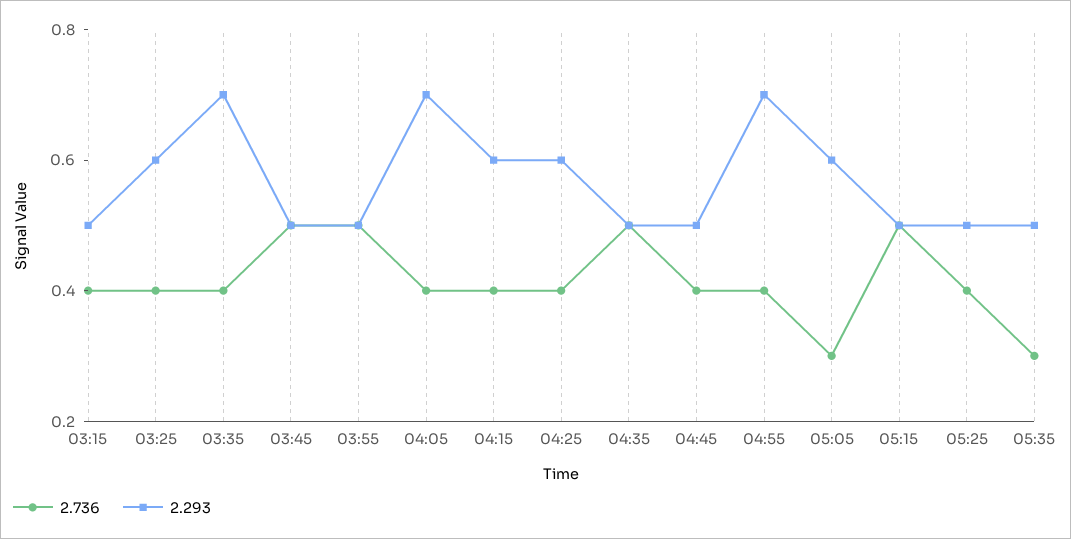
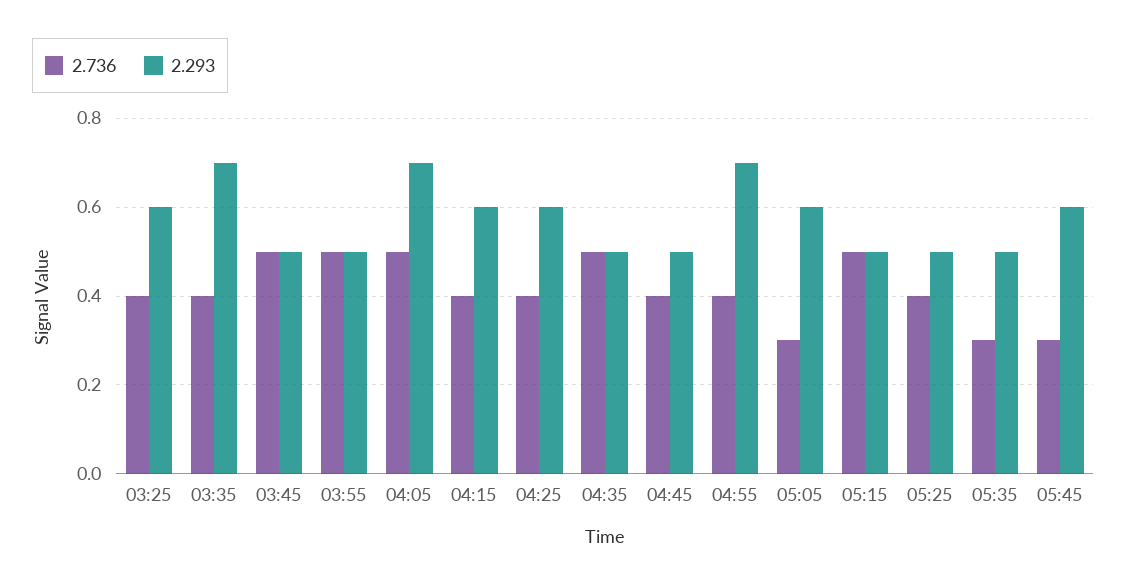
2.736, 03:15: 0.4 -> none
2.293, 03:15: 0.5 -> none
2.736, 04:05: 0.4 -> 0.5
2.736, 05:45: none -> 0.3
2.293, 05:45: none -> 0.6

